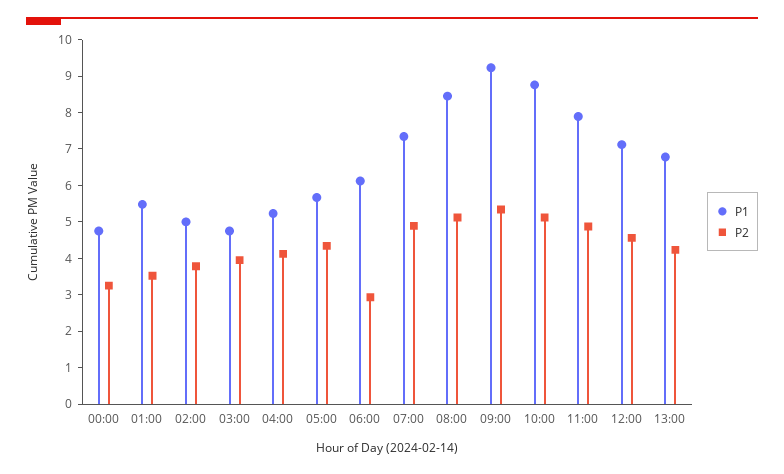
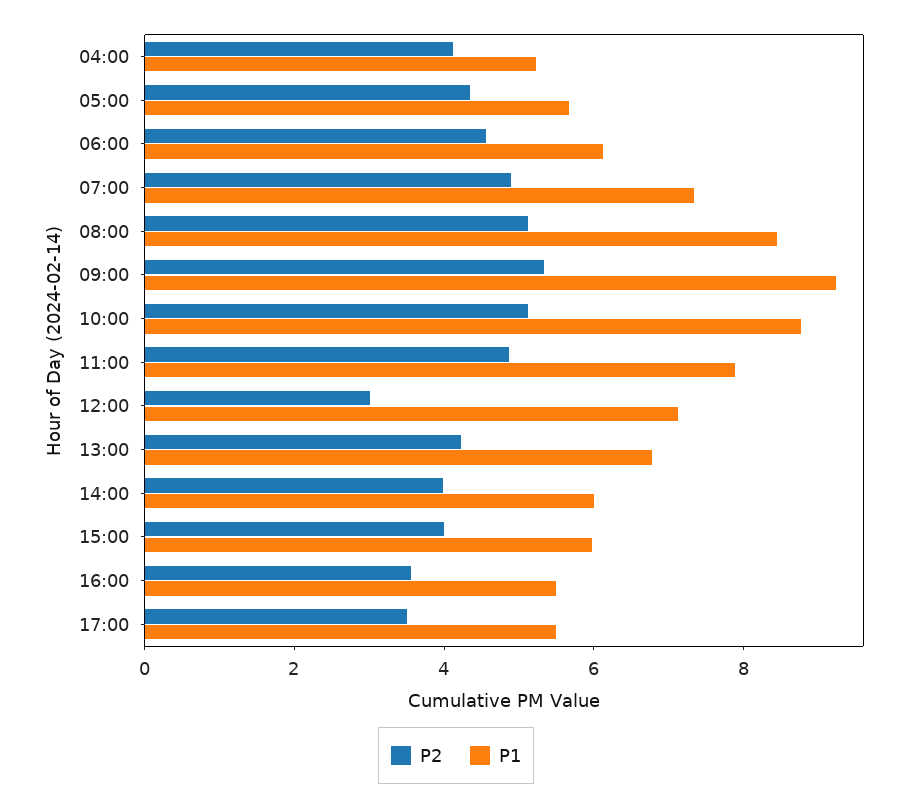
P1, 00:00: 4.75 -> none
P2, 00:00: 3.25 -> none
P1, 01:00: 5.5 -> none
P2, 01:00: 3.5 -> none
P1, 02:00: 5 -> none
P2, 02:00: 3.75 -> none
P1, 03:00: 4.75 -> none
P2, 03:00: 4 -> none
P2, 06:00: 3 -> 4.5
P2, 12:00: 4.5 -> 3
P2, 14:00: none -> 4
P1, 14:00: none -> 6
P2, 15:00: none -> 4
P1, 15:00: none -> 6
P2, 16:00: none -> 3.5
P1, 16:00: none -> 5.5
P2, 17:00: none -> 3.5
P1, 17:00: none -> 5.5

